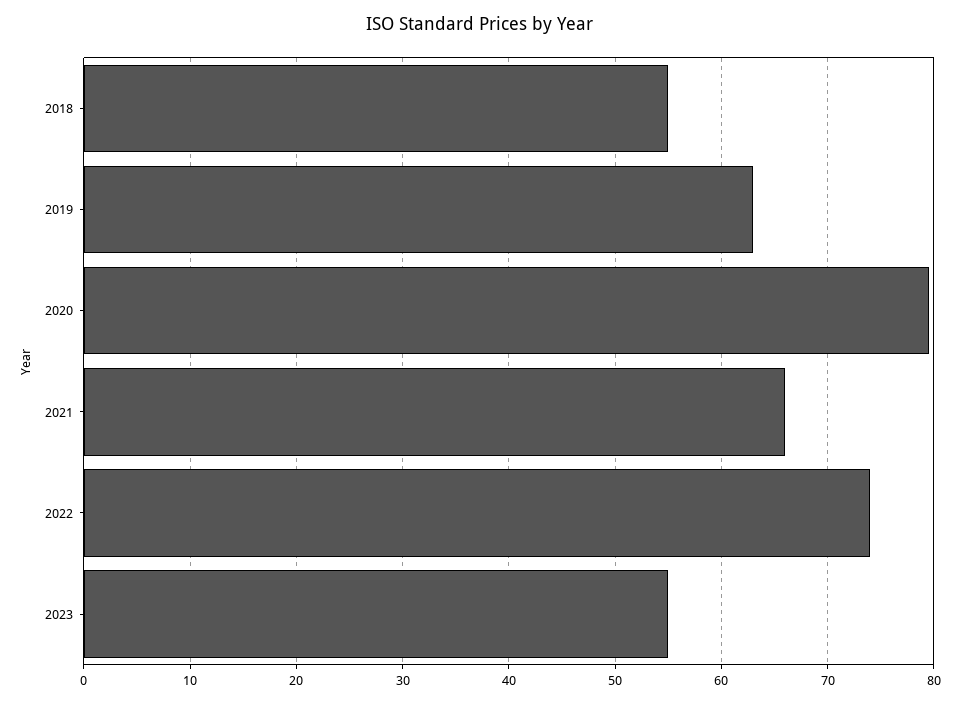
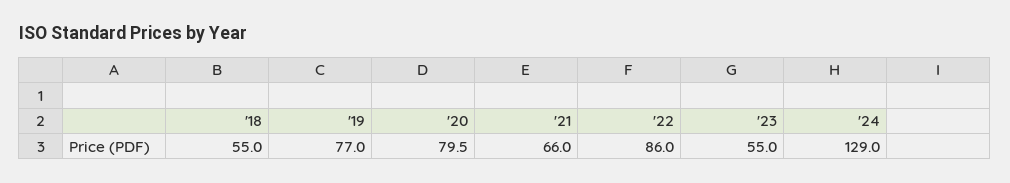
2019: 63 -> 77
2022: 74 -> 86
'24: none -> 129

